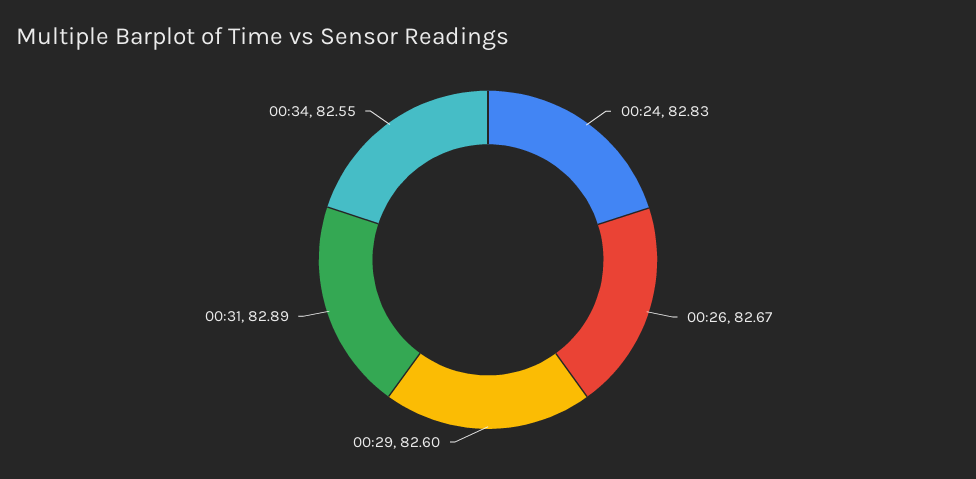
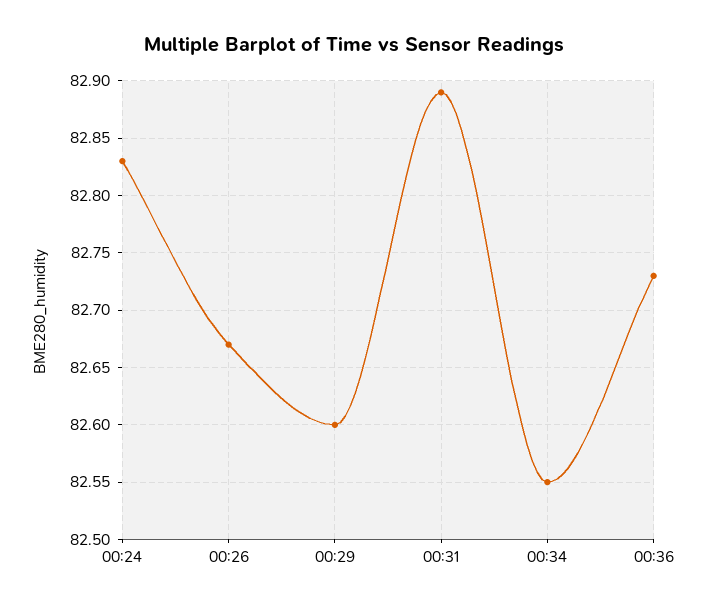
00:36: none -> 82.73

